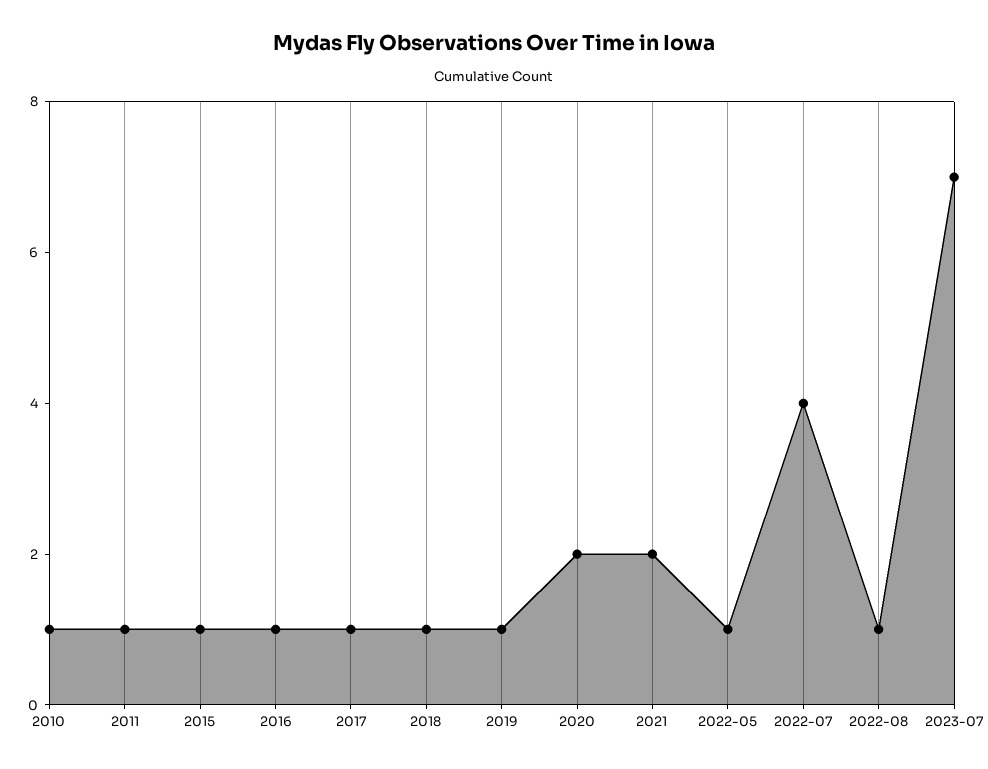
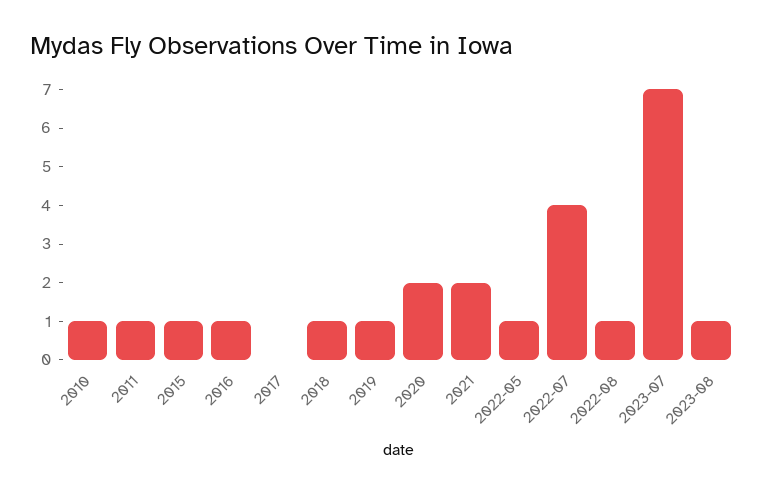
2017: 1 -> 0
2023-08: none -> 1

